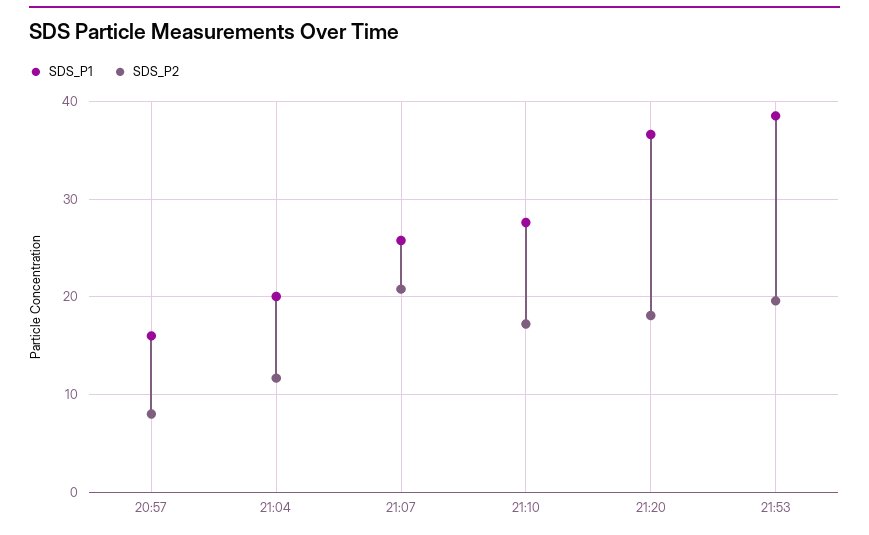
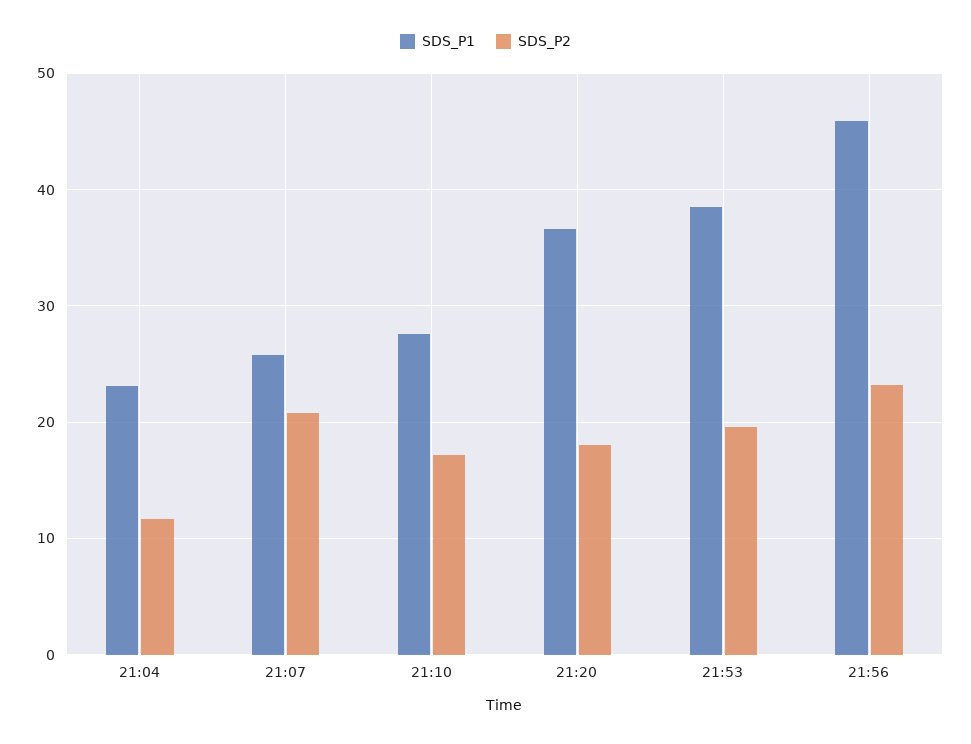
SDS_P1, 20:57: 16 -> none
SDS_P2, 20:57: 8 -> none
SDS_P1, 21:04: 20 -> 23
SDS_P1, 21:56: none -> 46
SDS_P2, 21:56: none -> 23

